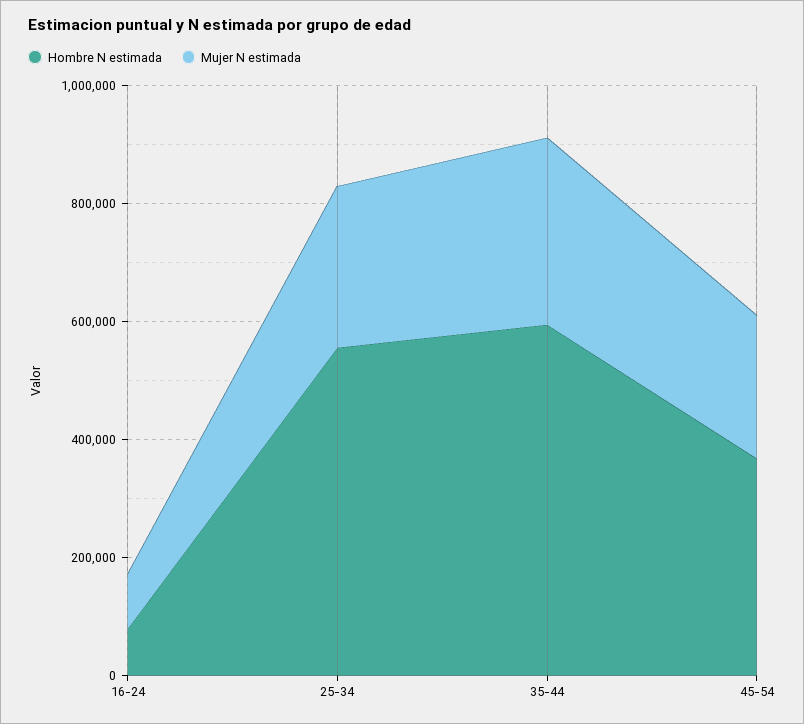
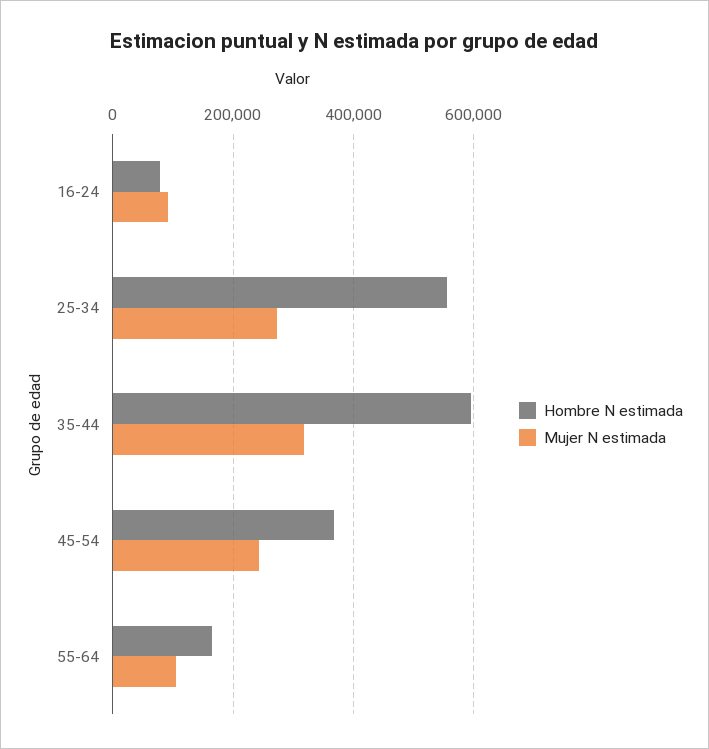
Hombre N estimada, 55-64: none -> 160000
Mujer N estimada, 55-64: none -> 100000

